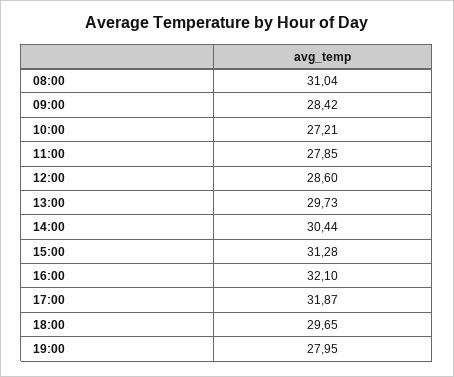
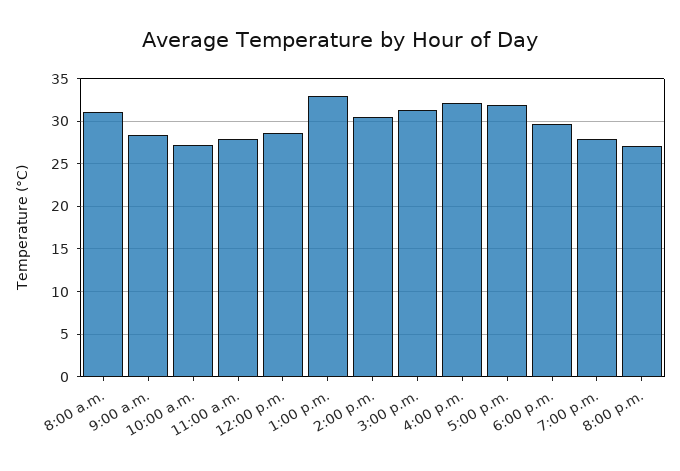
13:00: 29.73 -> 33
8:00 p.m.: none -> 27

